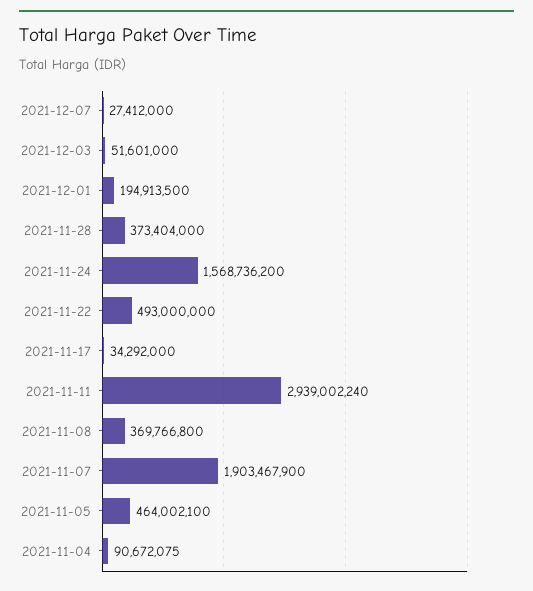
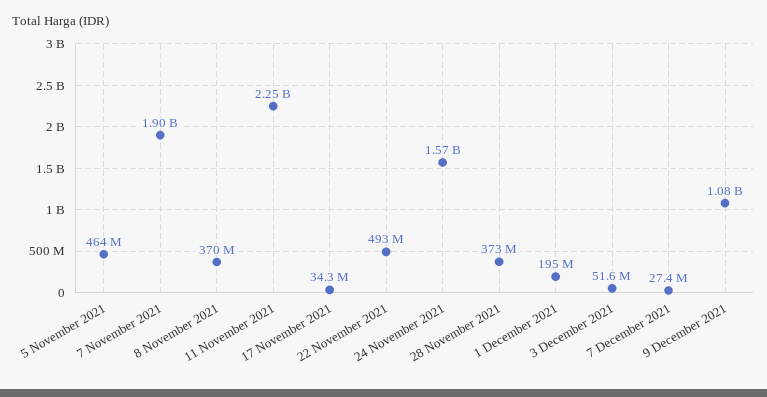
2021-11-11: 2939002240 -> 2250000000
2021-11-04: 90672075 -> none
9 December 2021: none -> 1080000000

